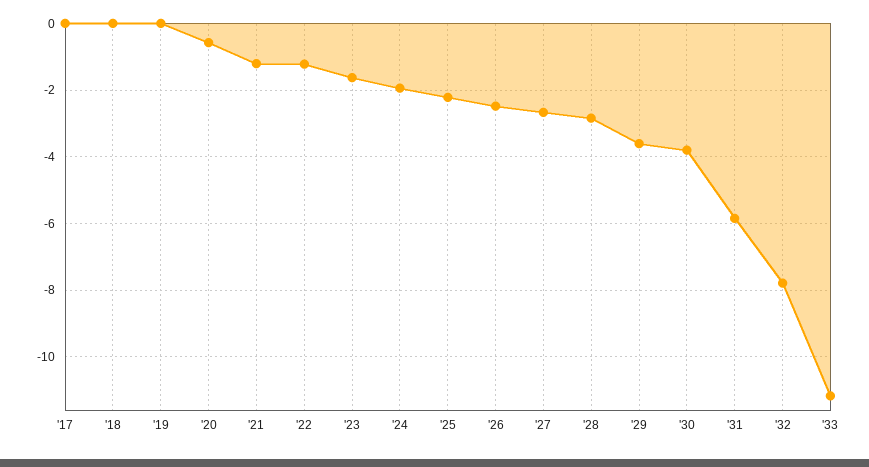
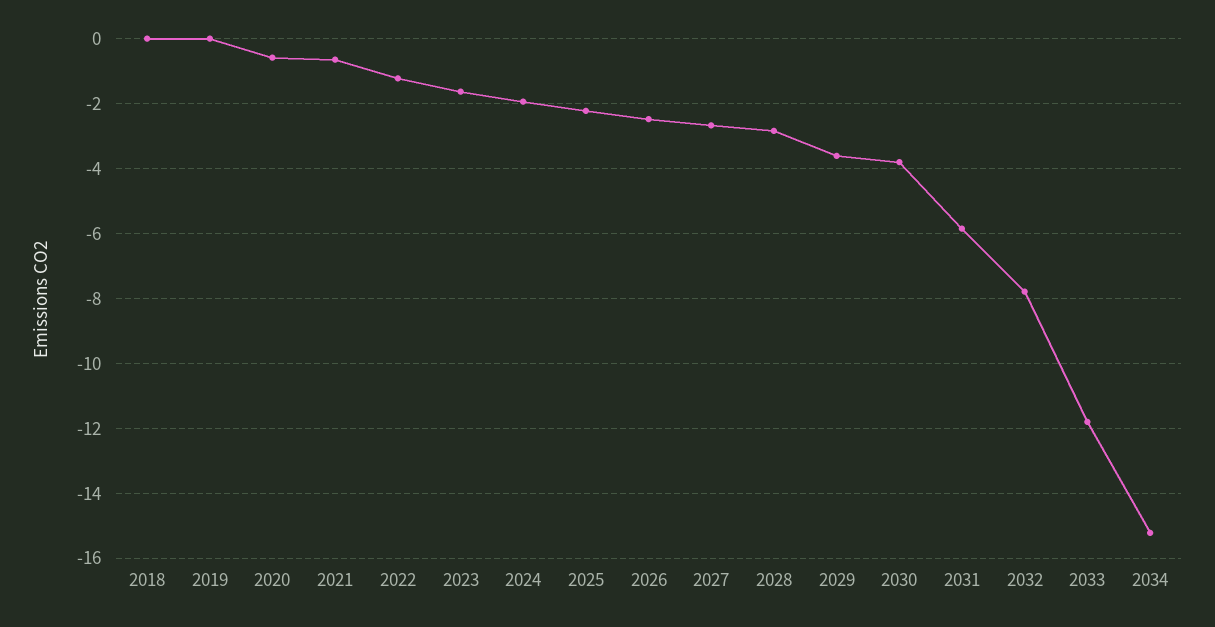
'17: 0 -> none
'21: -1.2 -> -0.6
'33: -11.2 -> -11.8
2034: none -> -15.2

